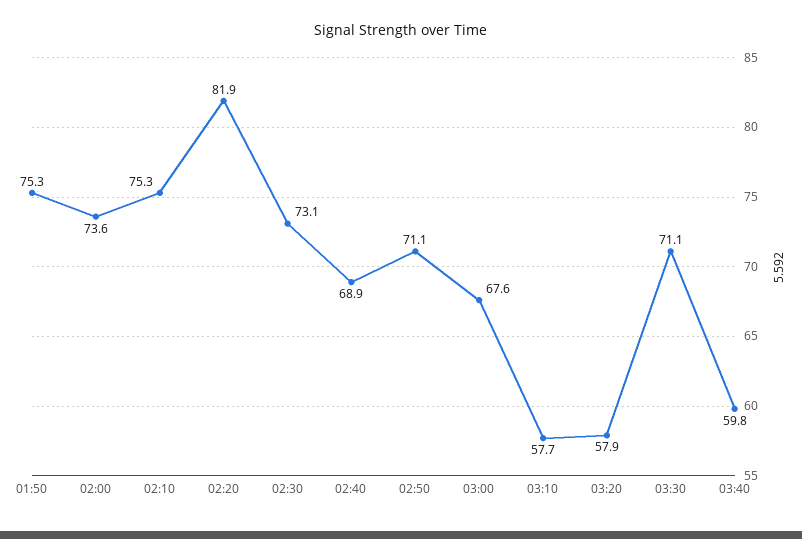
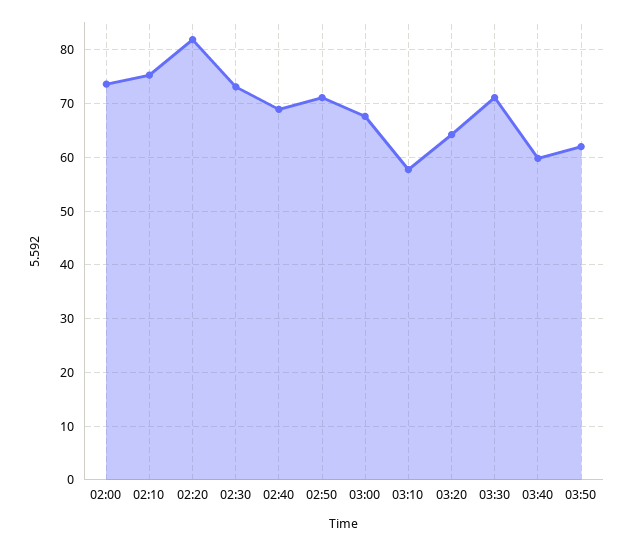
01:50: 75.3 -> none
03:20: 57.9 -> 64
03:50: none -> 62

